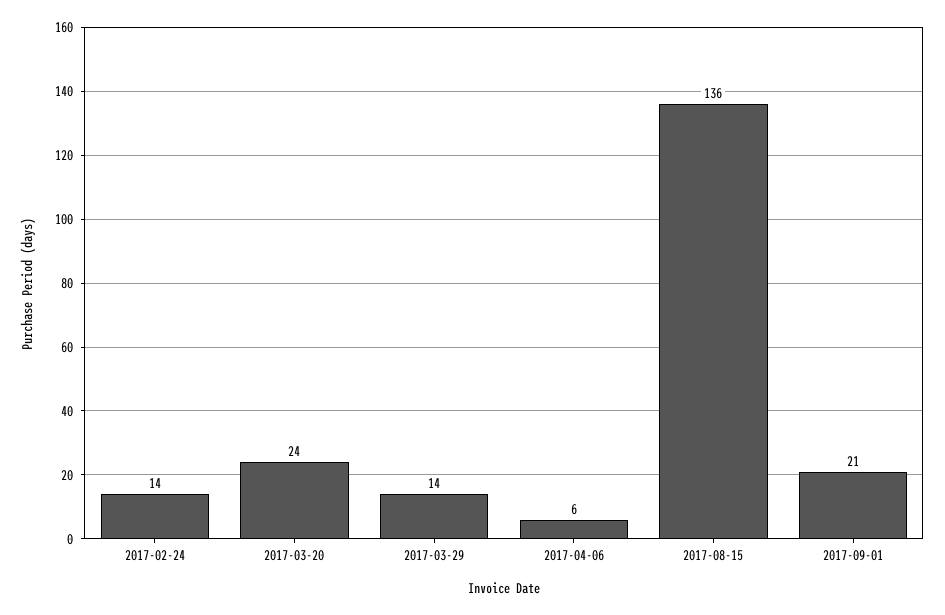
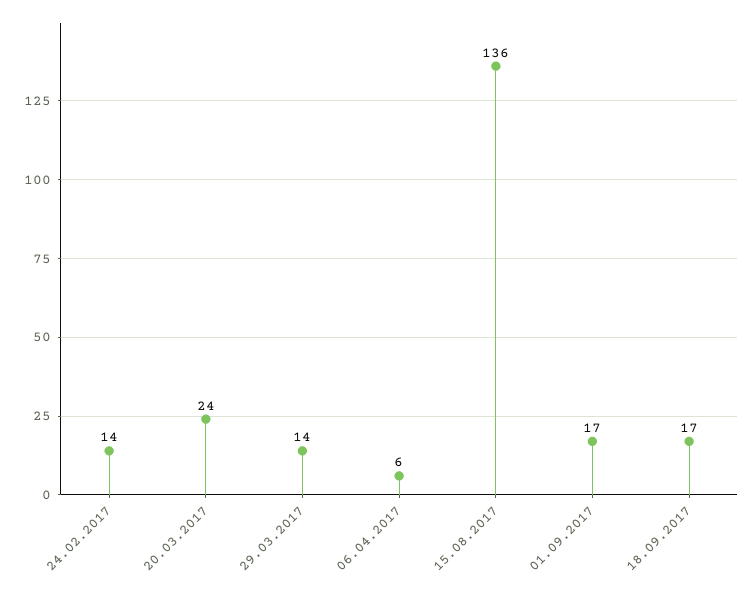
2017-09-01: 21 -> 17
18.09.2017: none -> 17

